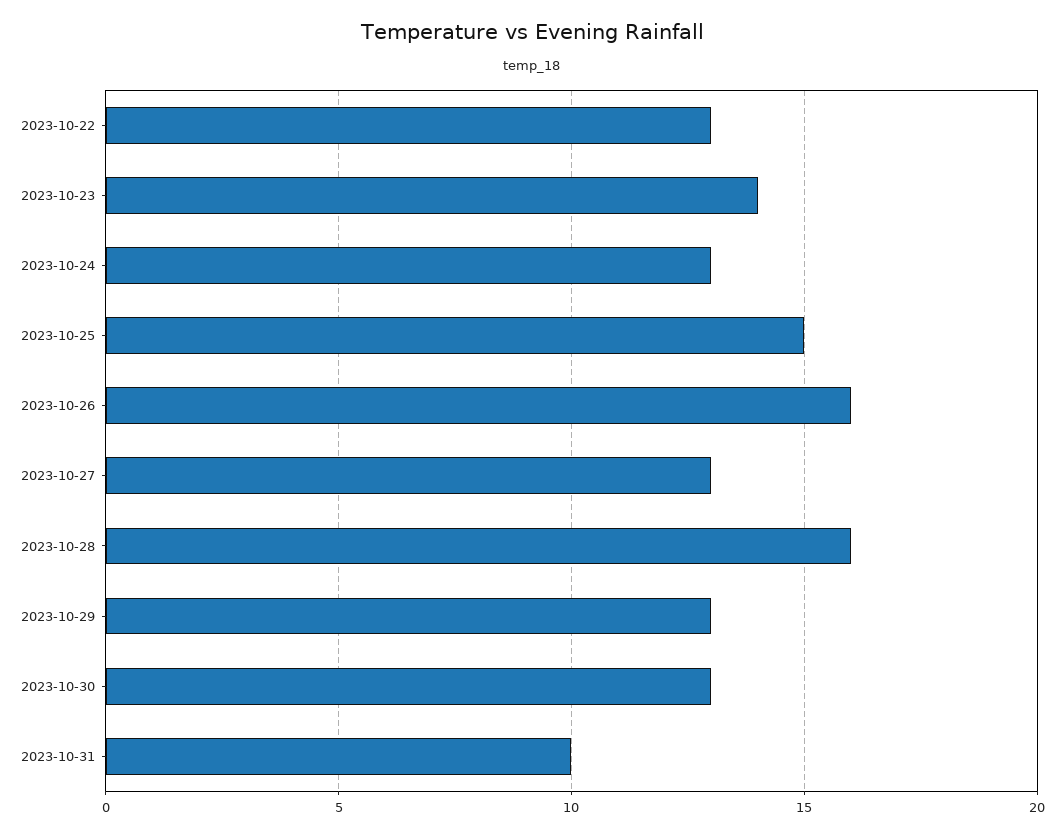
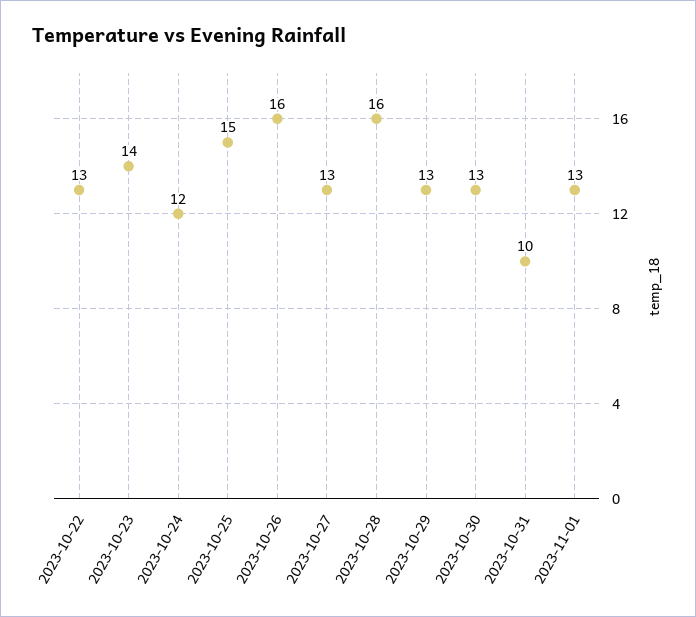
2023-10-24: 13 -> 12
2023-11-01: none -> 13

